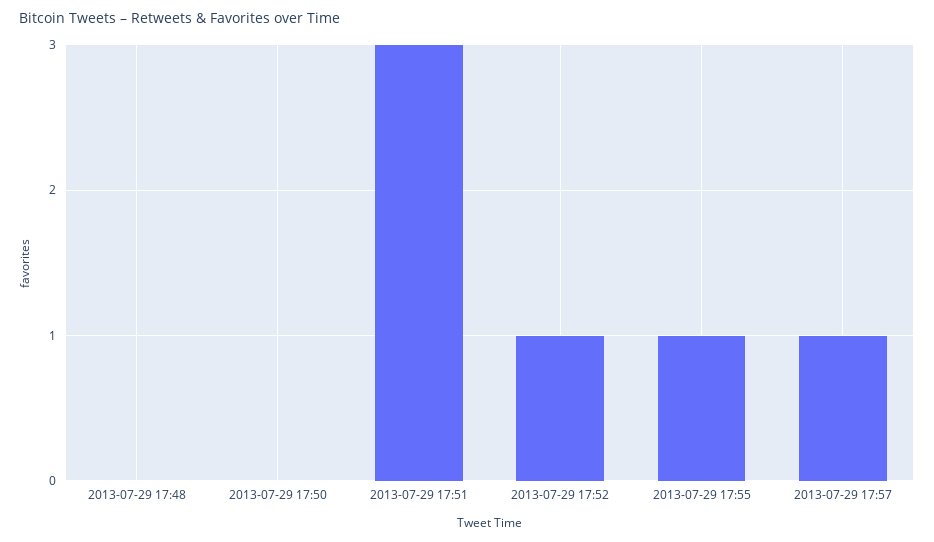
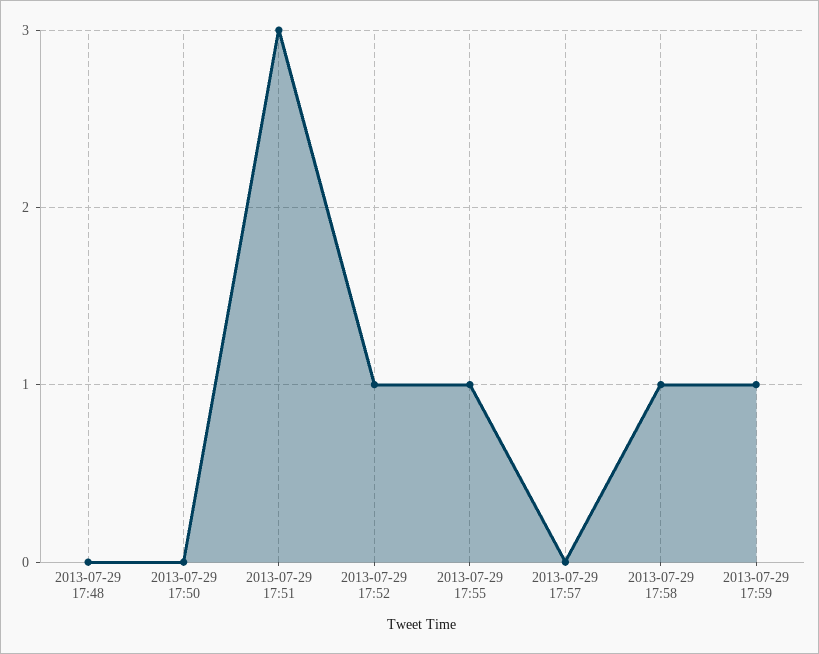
2013-07-29 17:57: 1 -> 0
2013-07-29 17:58: none -> 1
2013-07-29 17:59: none -> 1

